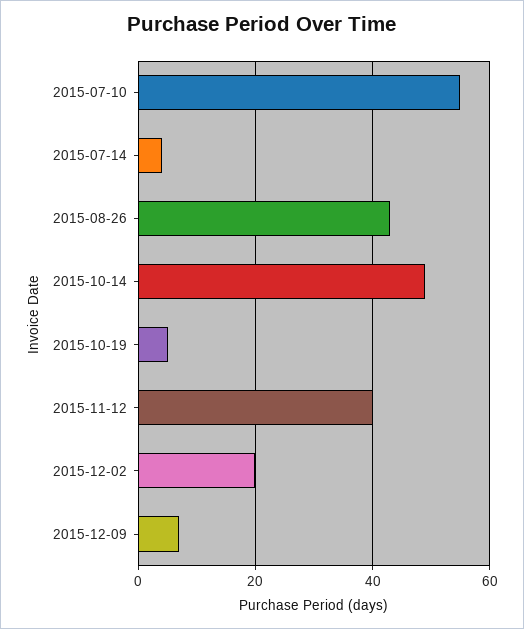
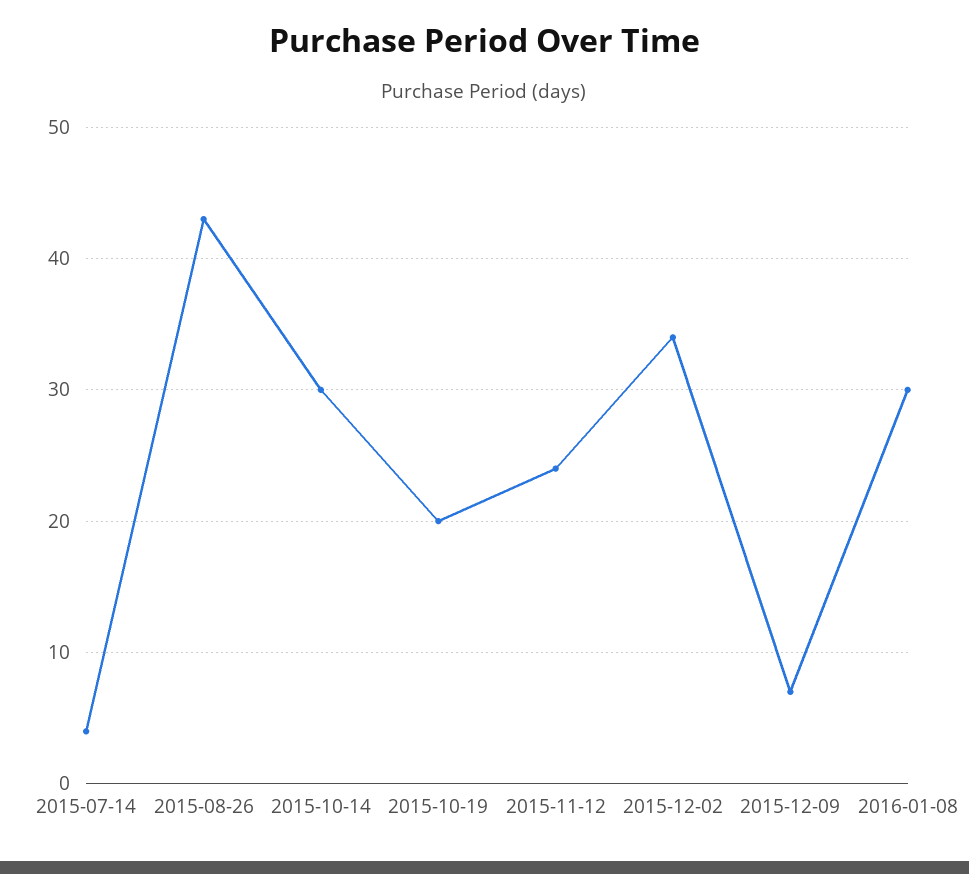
2015-07-10: 55 -> none
2015-10-14: 50 -> 30
2015-10-19: 5 -> 20
2015-11-12: 40 -> 24
2015-12-02: 20 -> 34
2016-01-08: none -> 30

